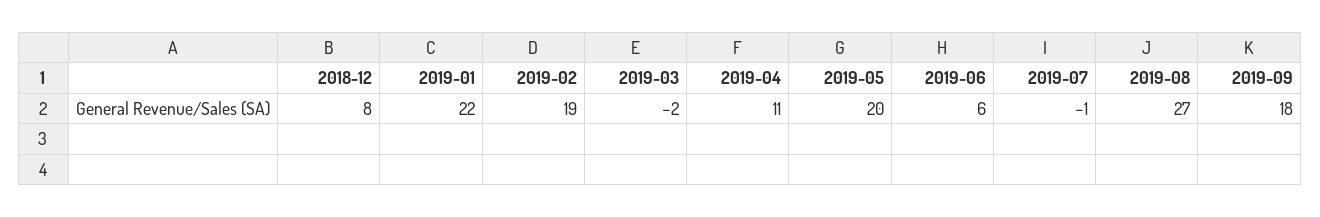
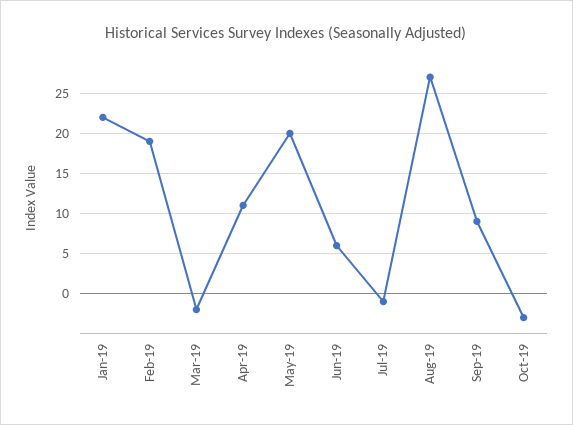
2018-12: 8 -> none
2019-09: 18 -> 9
Oct-19: none -> -3

